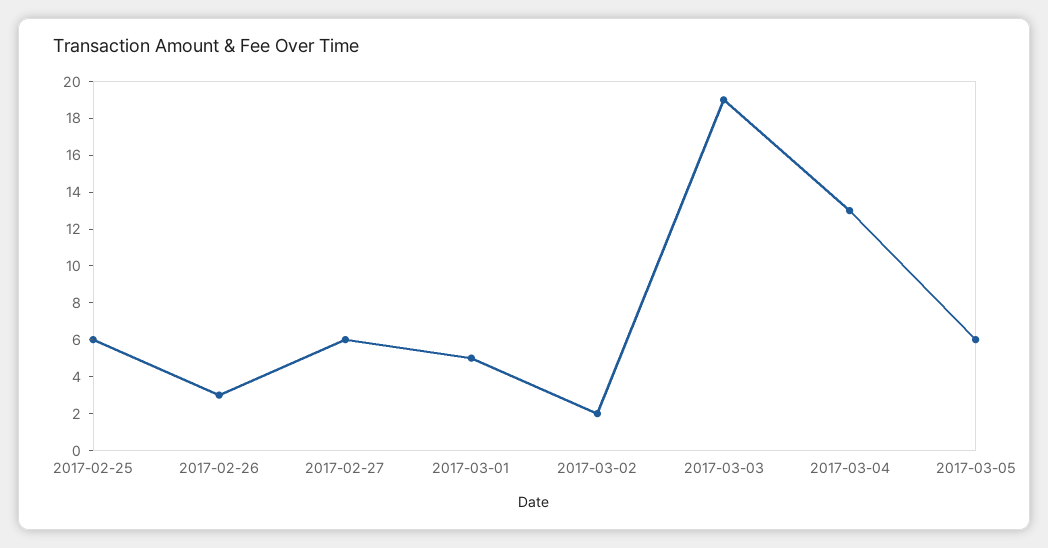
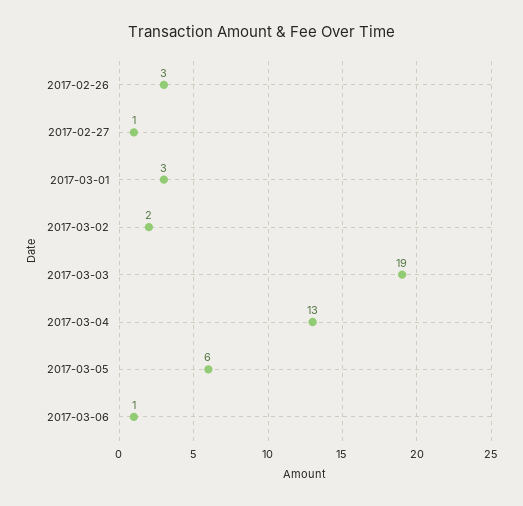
2017-02-25: 6 -> none
2017-02-27: 6 -> 1
2017-03-01: 5 -> 3
2017-03-06: none -> 1

